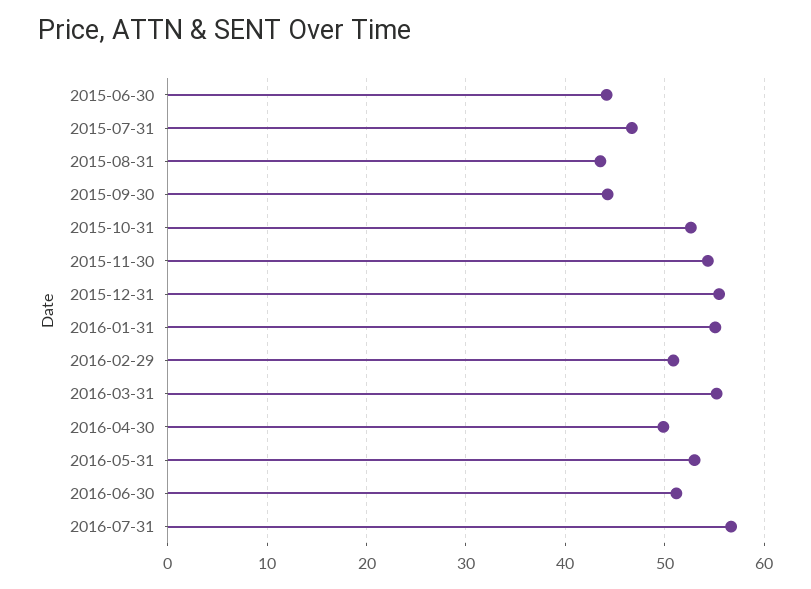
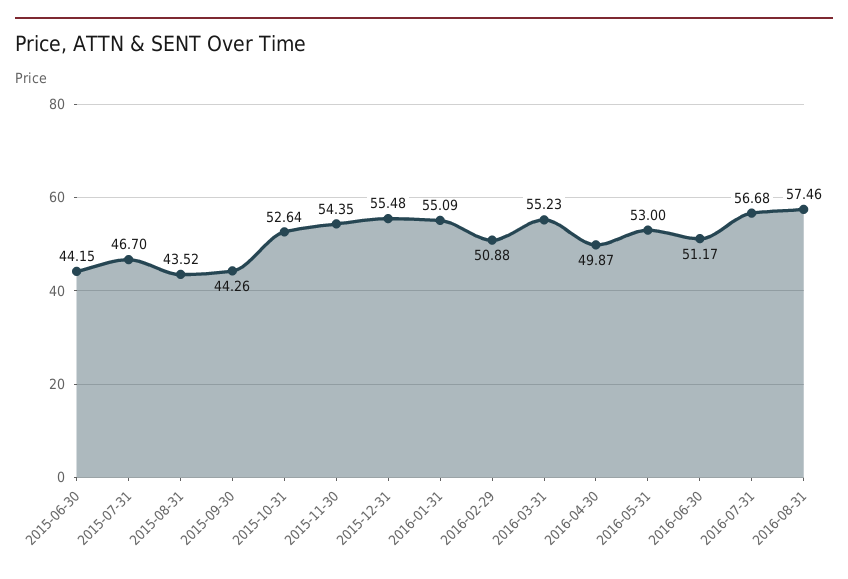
2016-08-31: none -> 57.46

